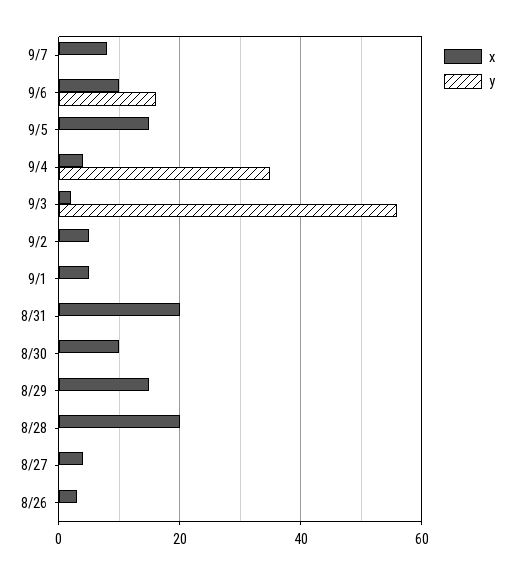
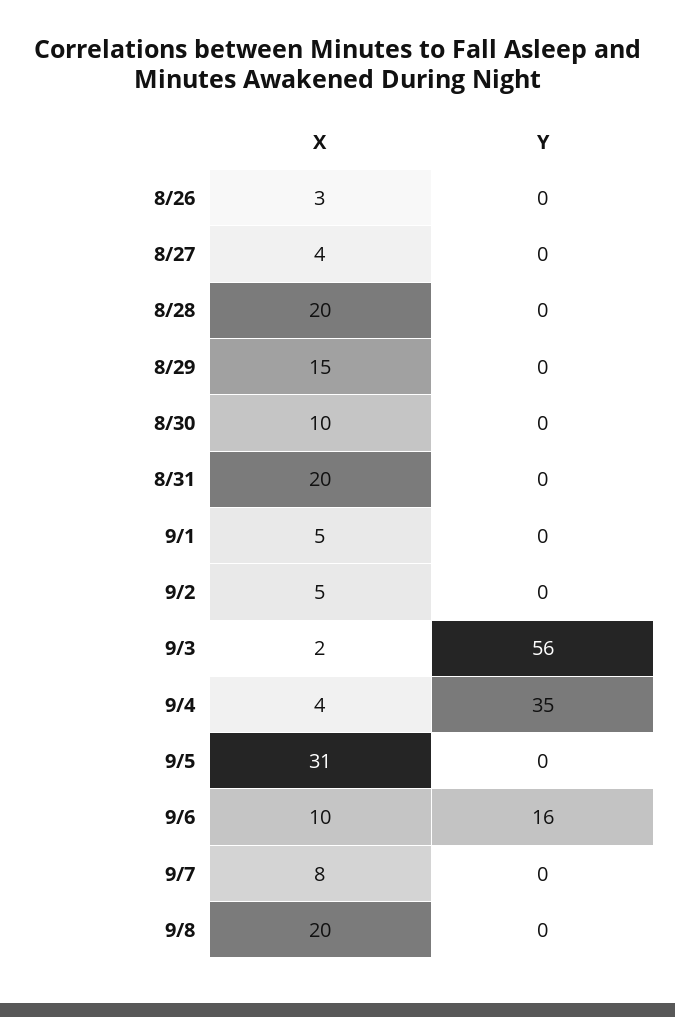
x, 9/5: 15 -> 31
x, 9/8: none -> 20
y, 9/8: none -> 0

